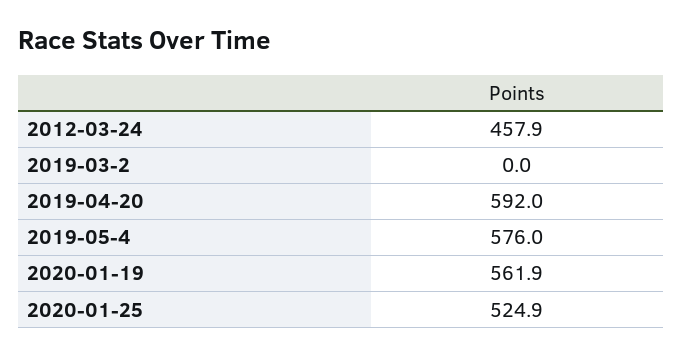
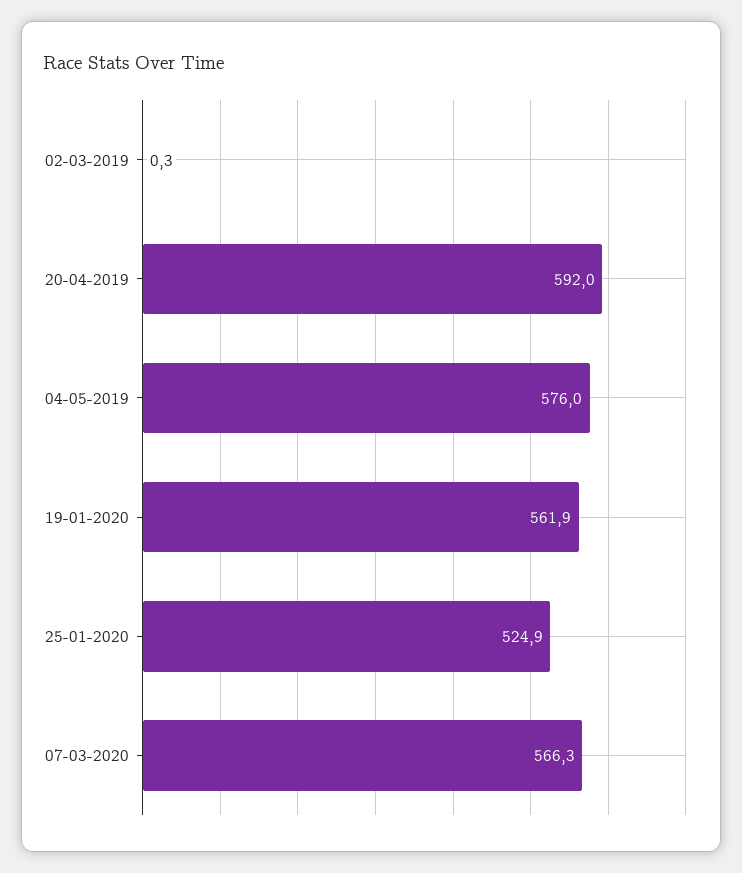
2012-03-24: 457.9 -> none
2019-03-2: 0 -> 0.3
07-03-2020: none -> 566.3

